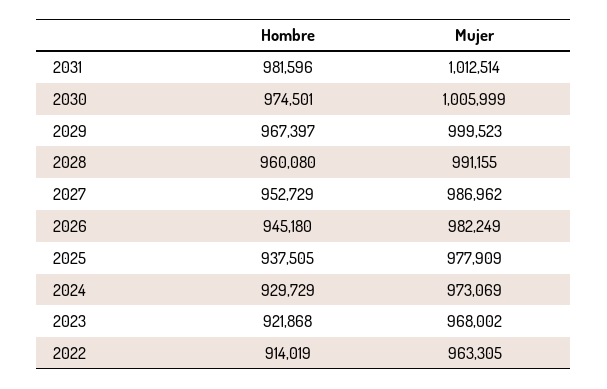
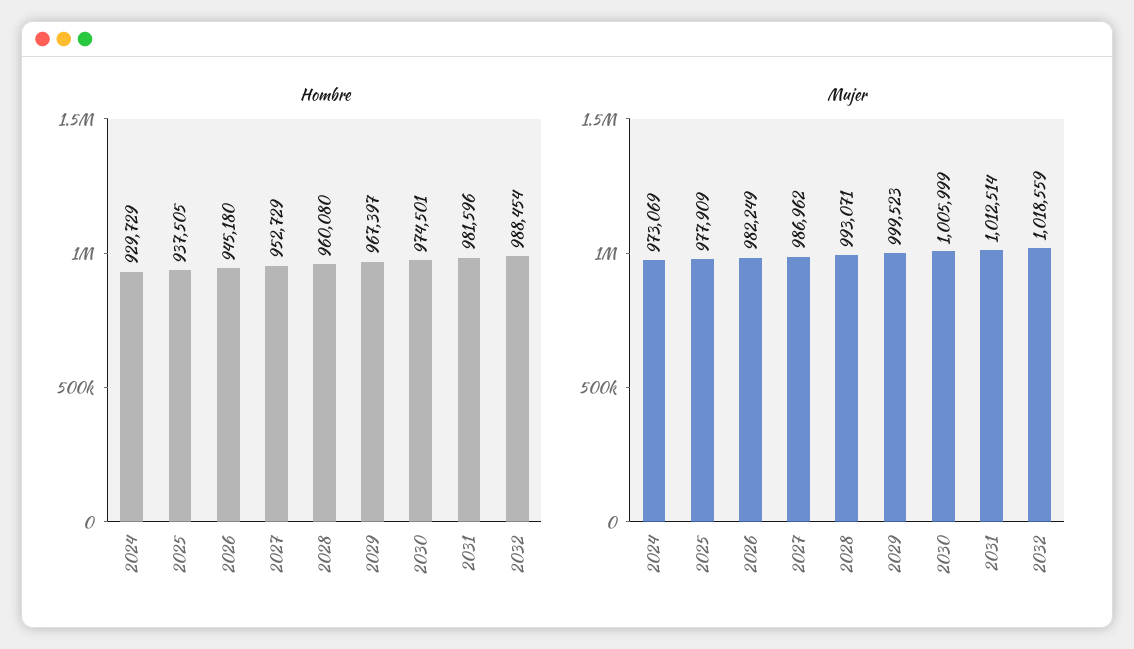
Mujer, 2028: 991155 -> 993071
Hombre, 2023: 921868 -> none
Mujer, 2023: 968002 -> none
Hombre, 2022: 914019 -> none
Mujer, 2022: 963305 -> none
Hombre, 2032: none -> 988454
Mujer, 2032: none -> 1018559

